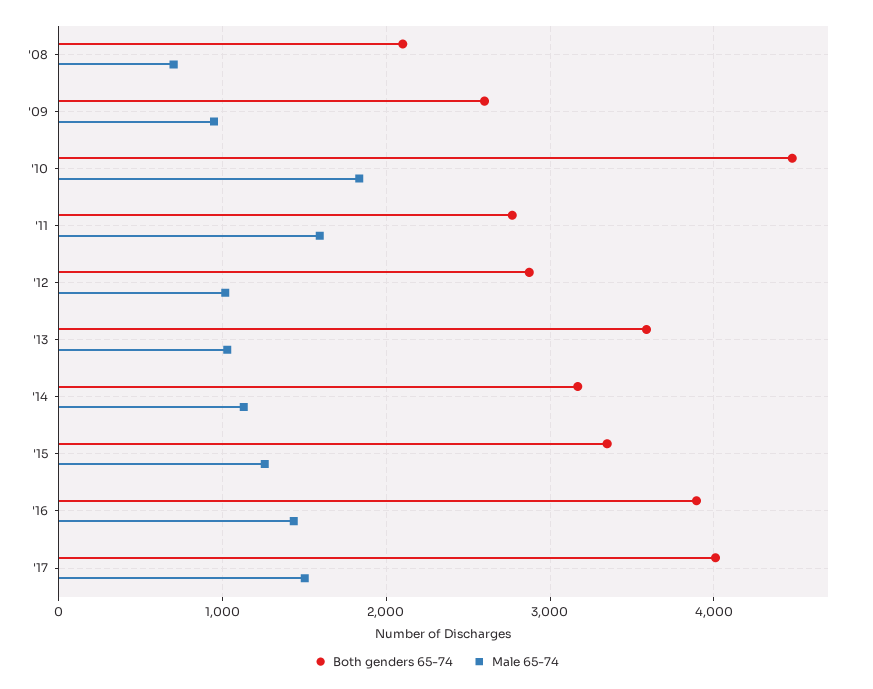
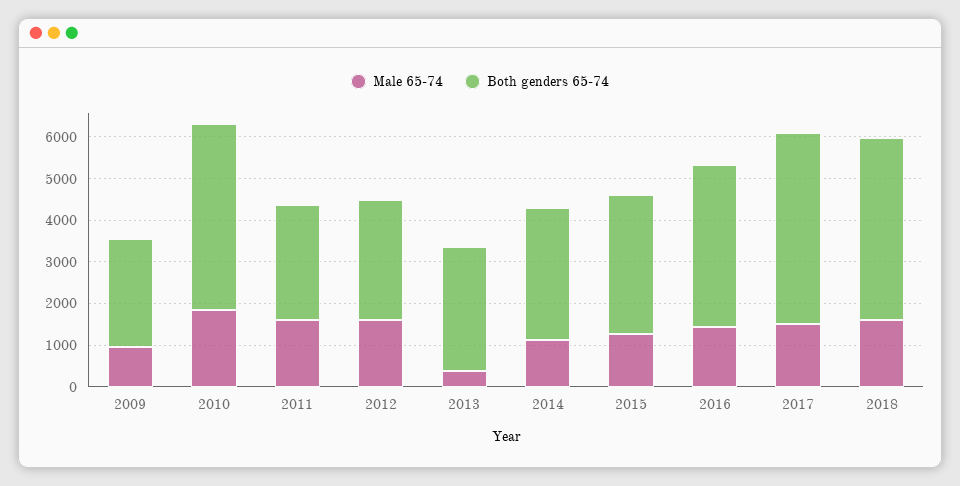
Both genders 65-74, '08: 2100 -> none
Male 65-74, '08: 700 -> none
Male 65-74, '12: 1000 -> 1600
Both genders 65-74, '13: 3600 -> 3000
Male 65-74, '13: 1000 -> 400
Both genders 65-74, '17: 4000 -> 4600
Male 65-74, 2018: none -> 1600
Both genders 65-74, 2018: none -> 4400

